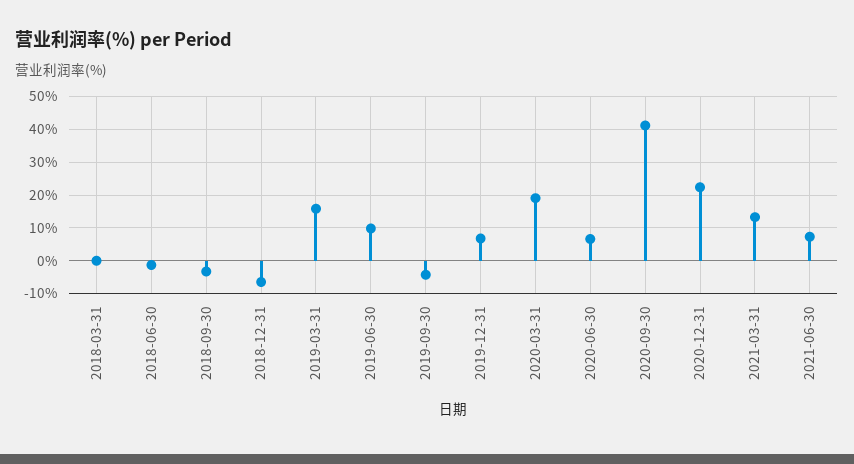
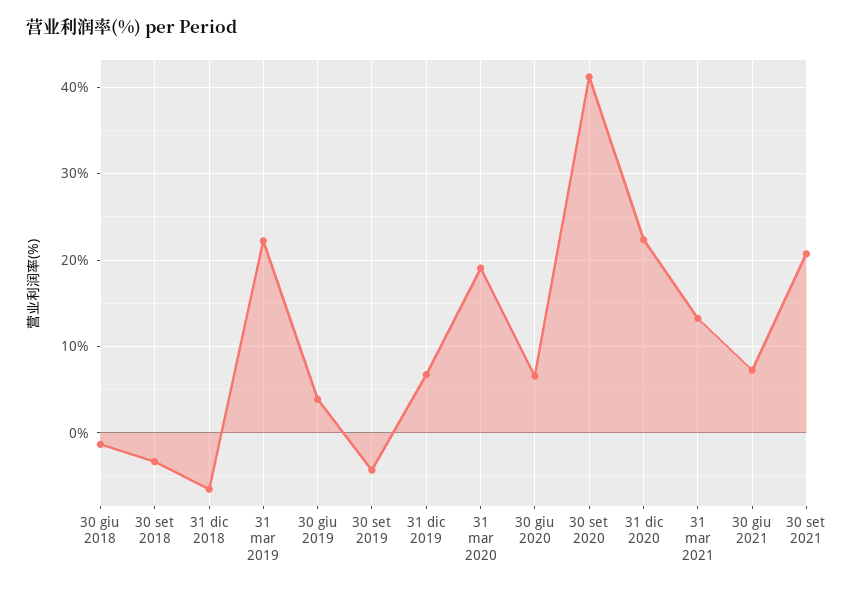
2018-03-31: 0 -> none
2019-03-31: 16 -> 22
2019-06-30: 10 -> 4
30 set 2021: none -> 21

